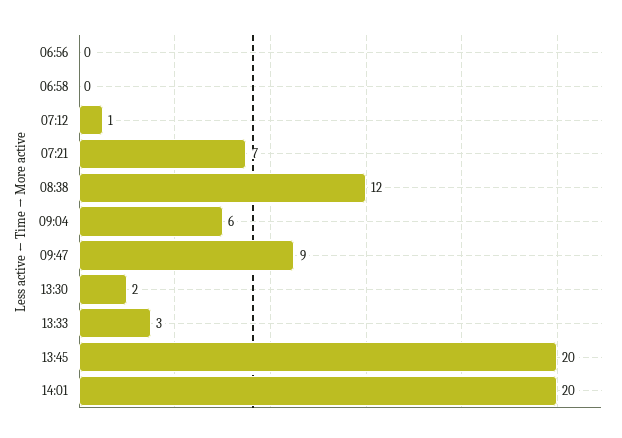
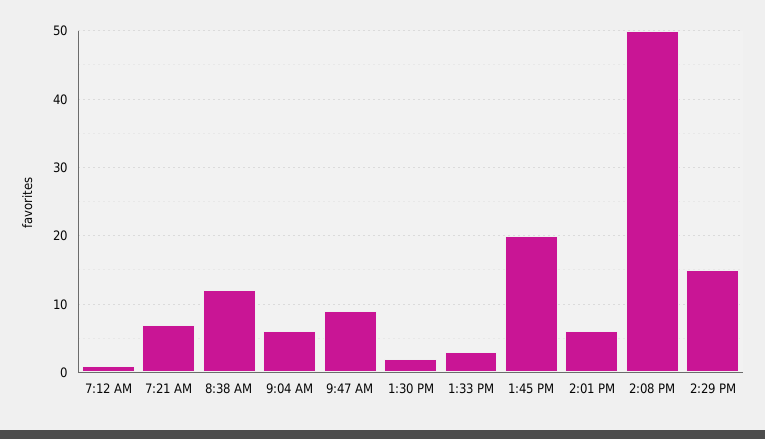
06:56: 0 -> none
06:58: 0 -> none
14:01: 20 -> 6
2:08 PM: none -> 50
2:29 PM: none -> 15

